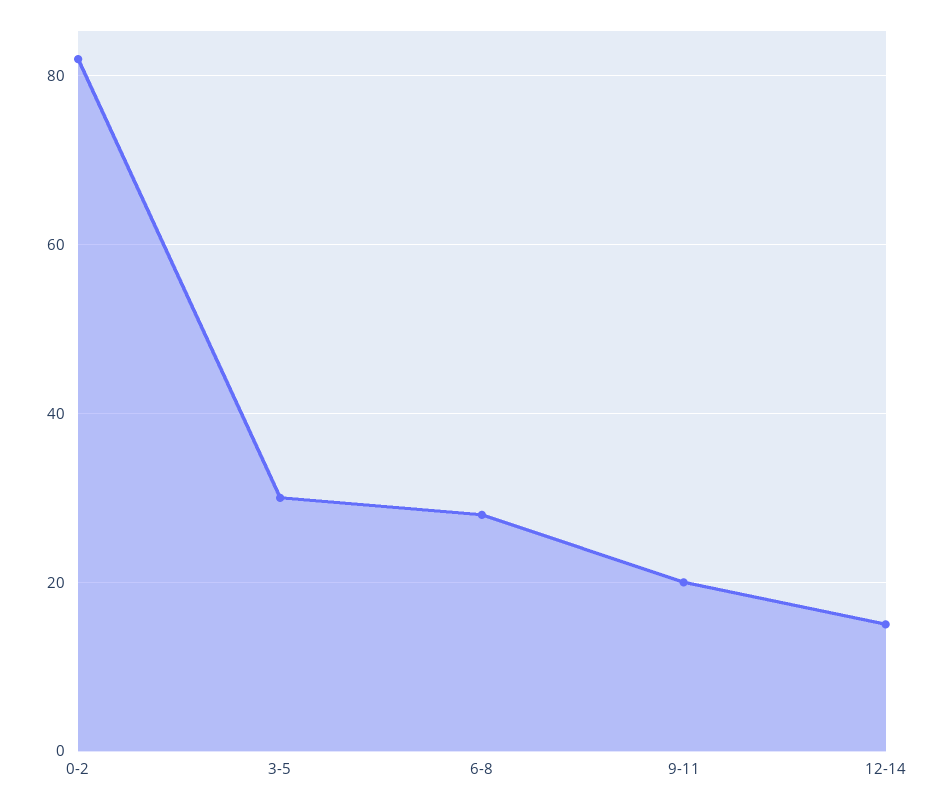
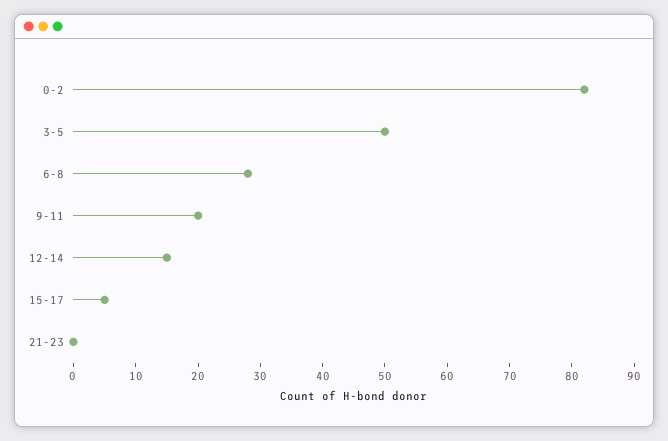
3-5: 30 -> 50
15-17: none -> 5
21-23: none -> 0

